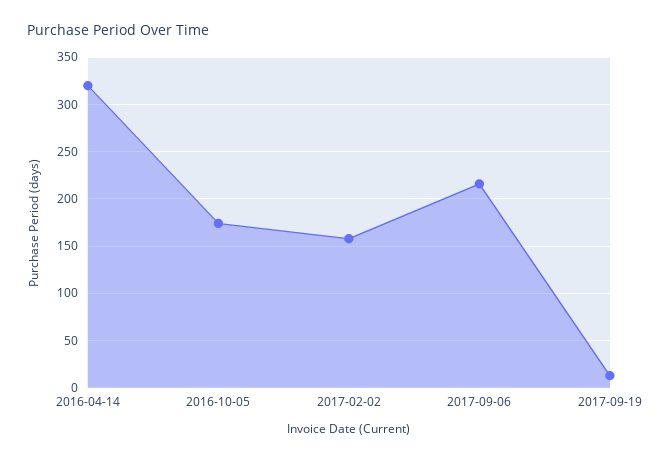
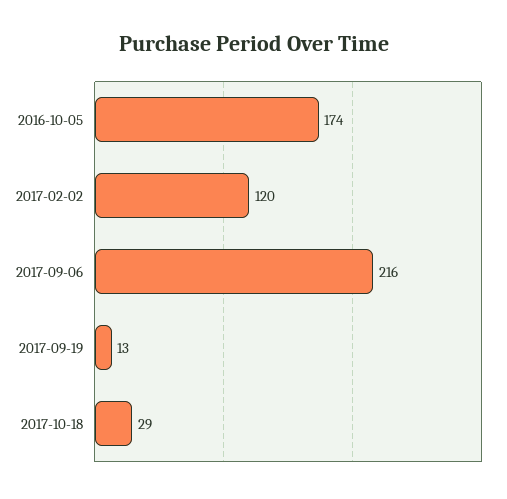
2016-04-14: 320 -> none
2017-02-02: 160 -> 120
2017-10-18: none -> 29

